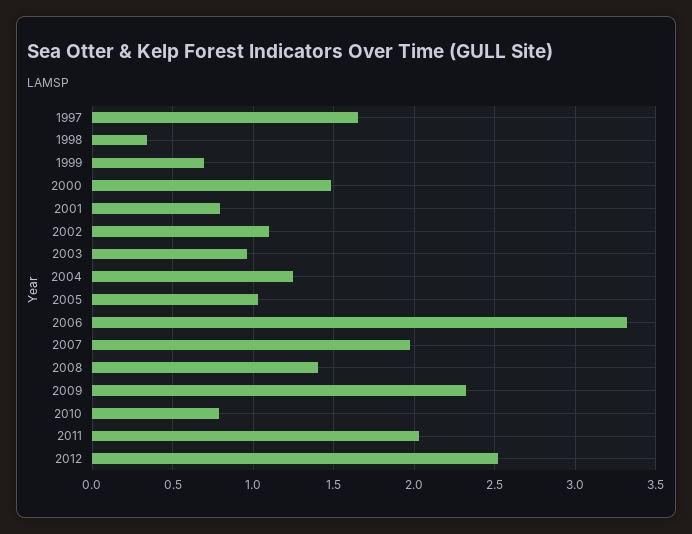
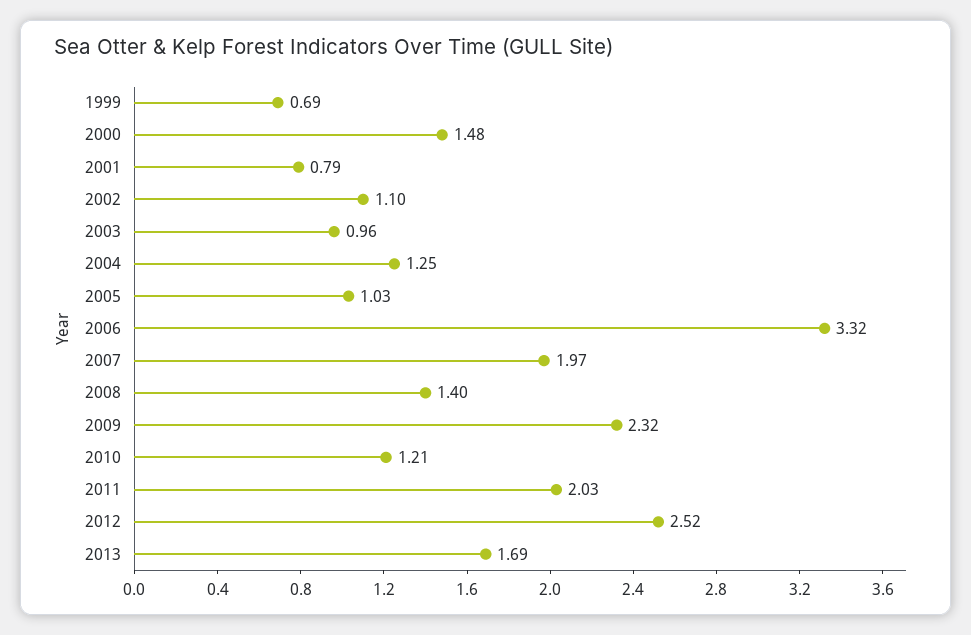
1997: 1.65 -> none
1998: 0.35 -> none
2010: 0.8 -> 1.21
2013: none -> 1.69

